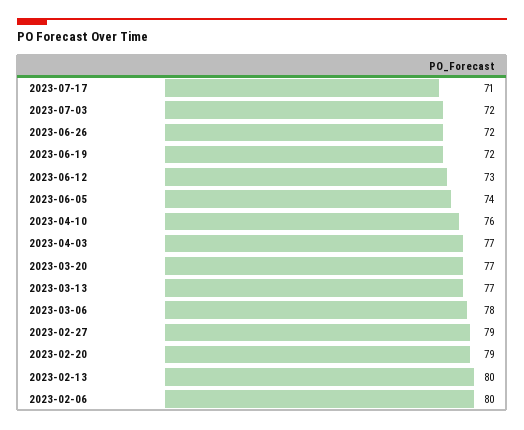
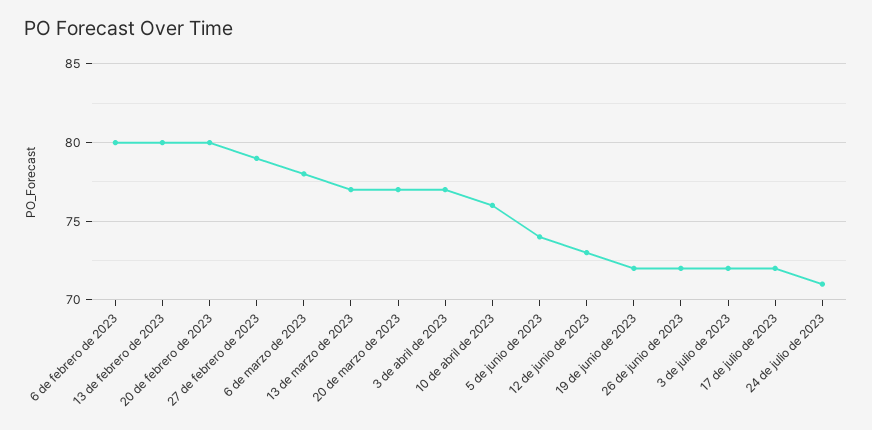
2023-07-17: 71 -> 72
2023-02-20: 79 -> 80
24 de julio de 2023: none -> 71

